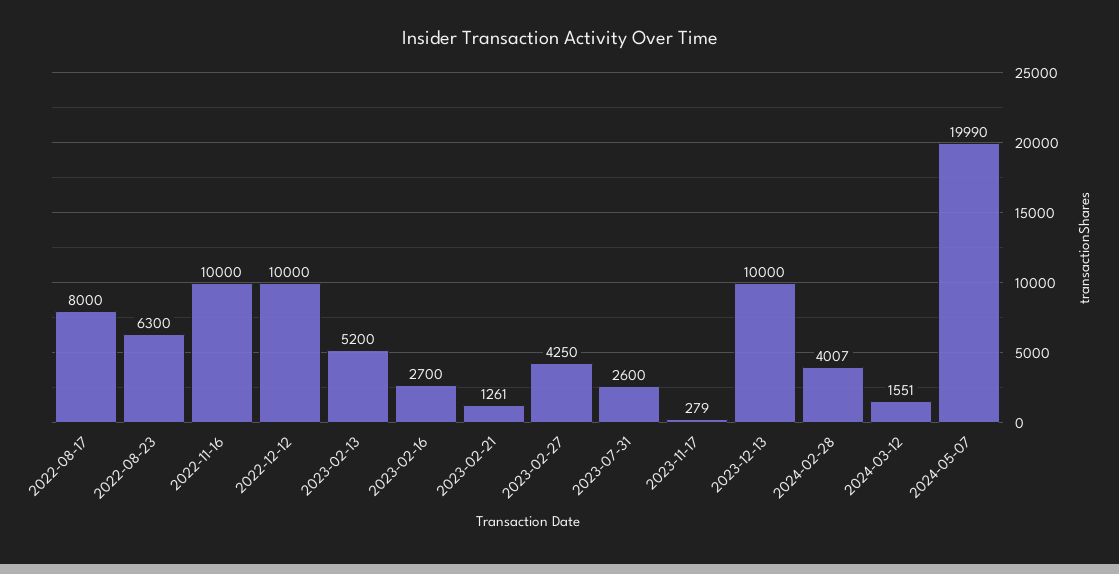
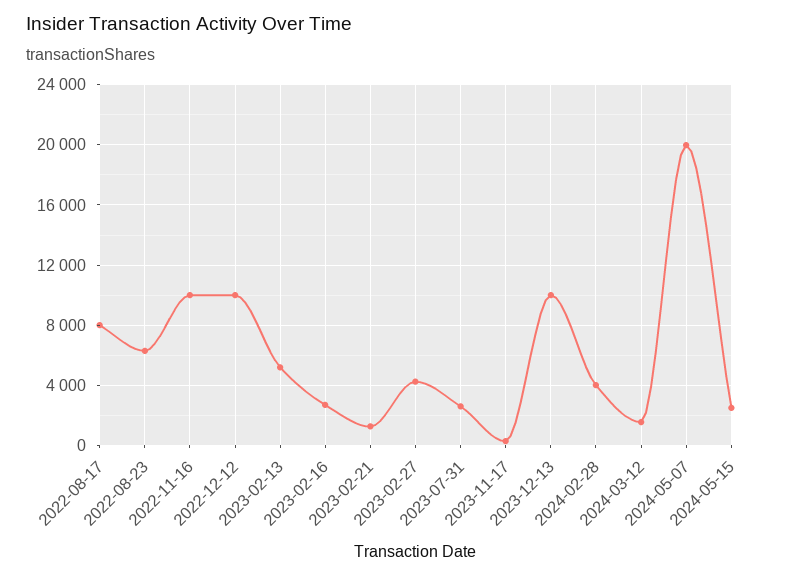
2024-05-15: none -> 2500

